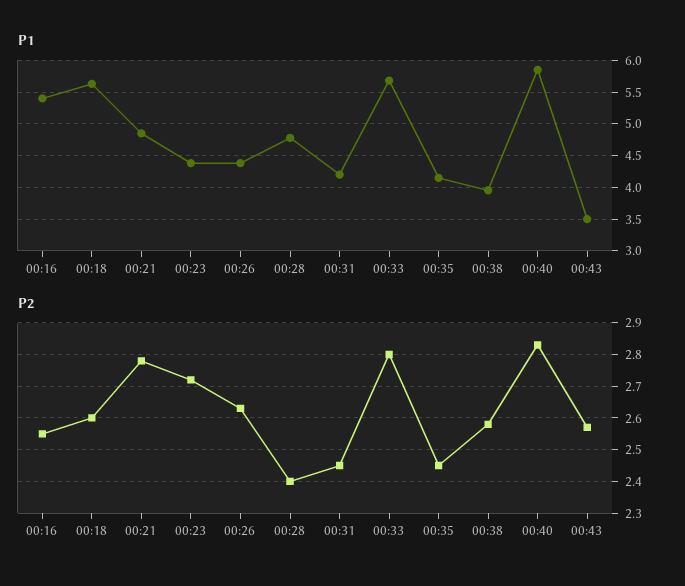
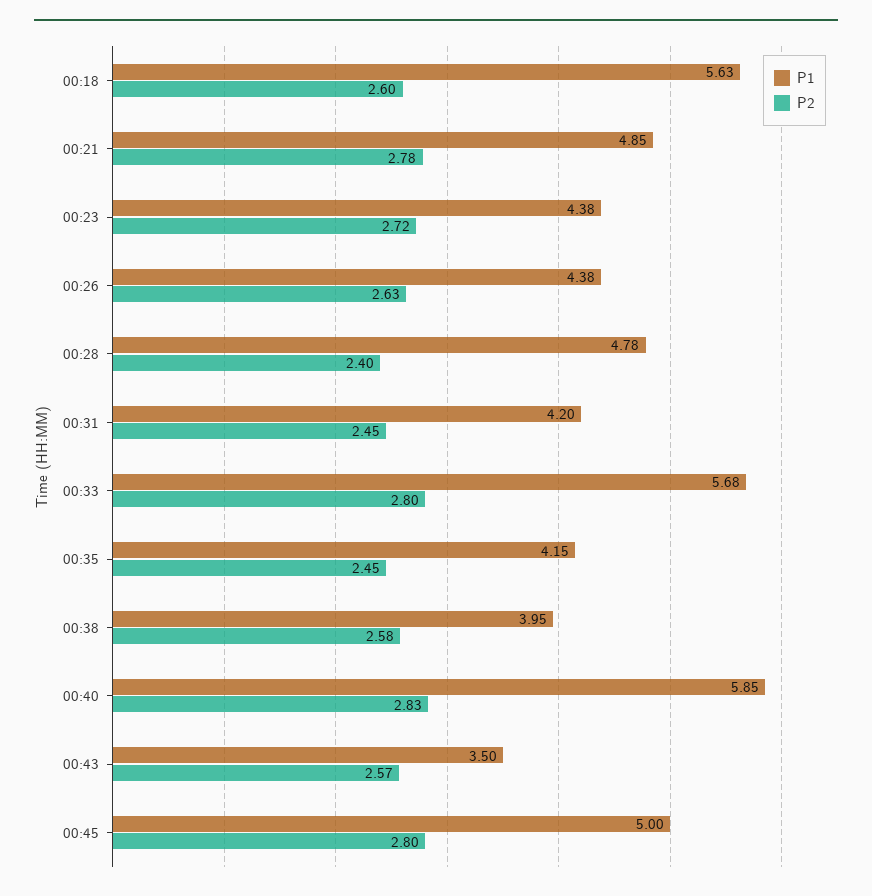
P1, 00:16: 5.4 -> none
P2, 00:16: 2.55 -> none
P1, 00:45: none -> 5
P2, 00:45: none -> 2.8

